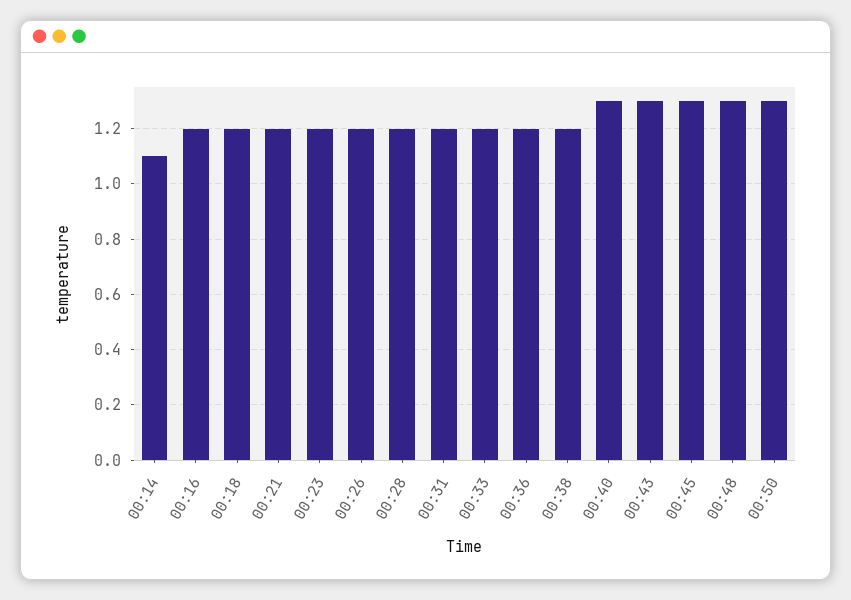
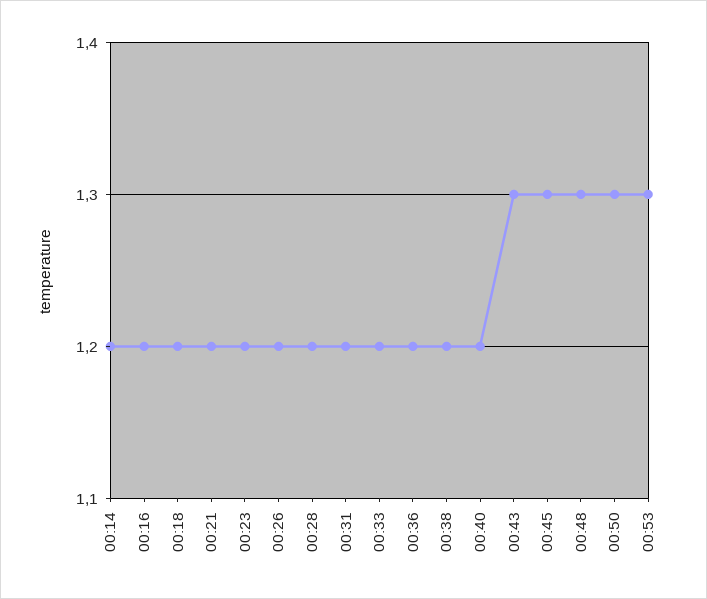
00:14: 1.1 -> 1.2
00:40: 1.3 -> 1.2
00:53: none -> 1.3

